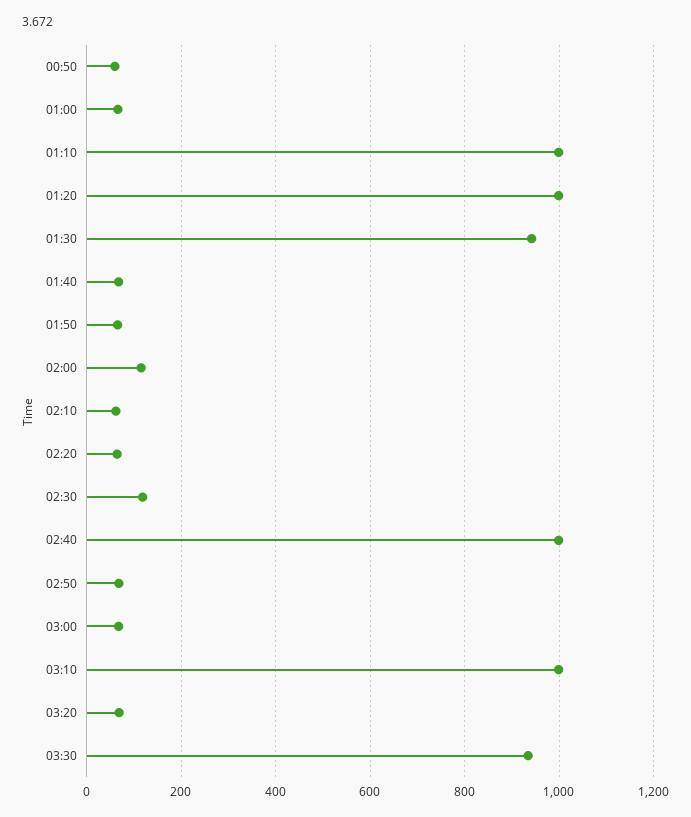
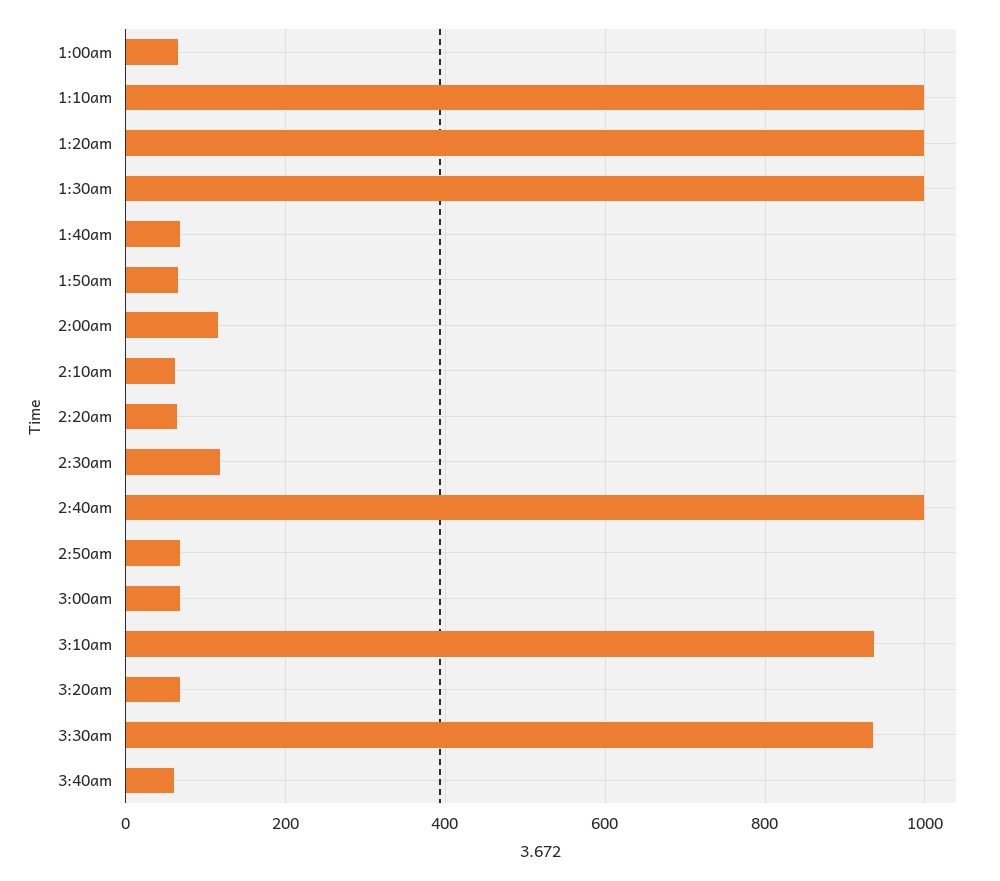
00:50: 60 -> none
01:30: 940 -> 1000
03:10: 1000 -> 940
3:40am: none -> 60

